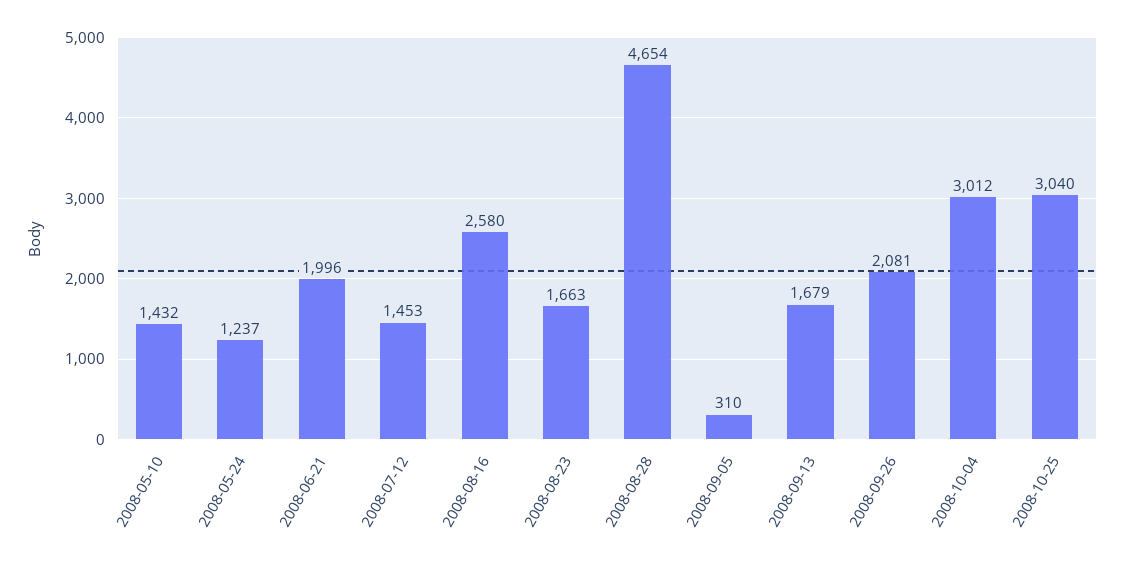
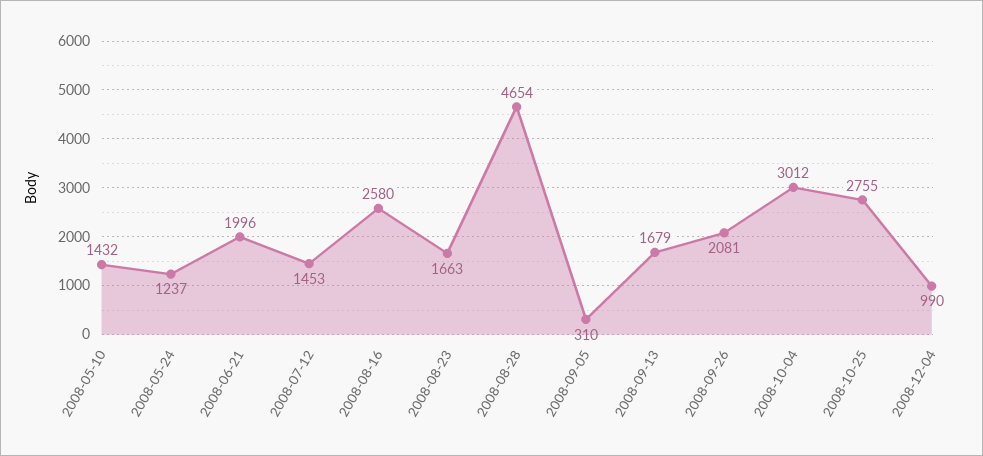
2008-10-25: 3040 -> 2755
2008-12-04: none -> 990

